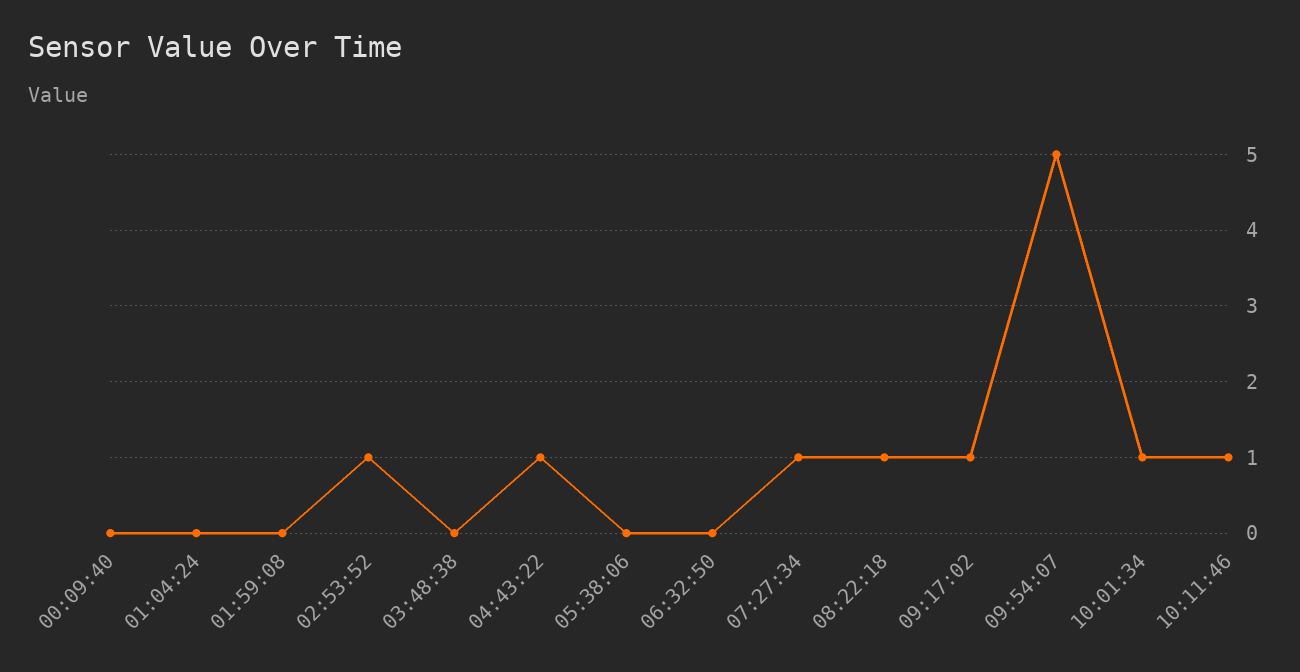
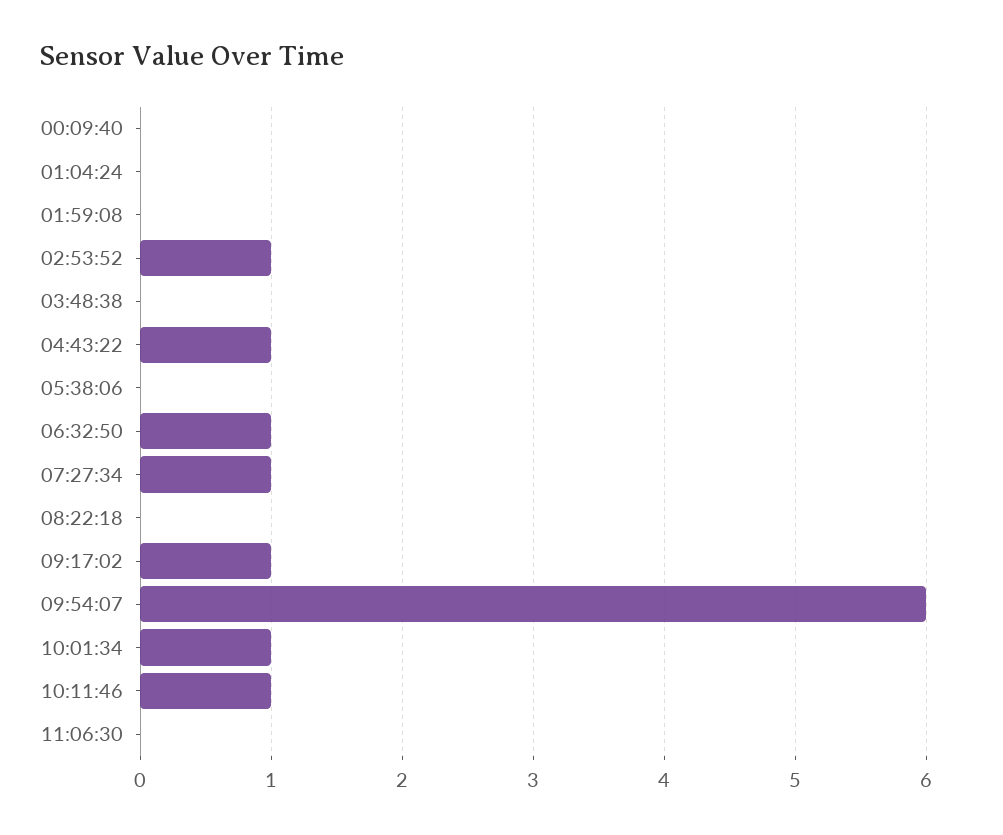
06:32:50: 0 -> 1
08:22:18: 1 -> 0
09:54:07: 5 -> 6
11:06:30: none -> 0

